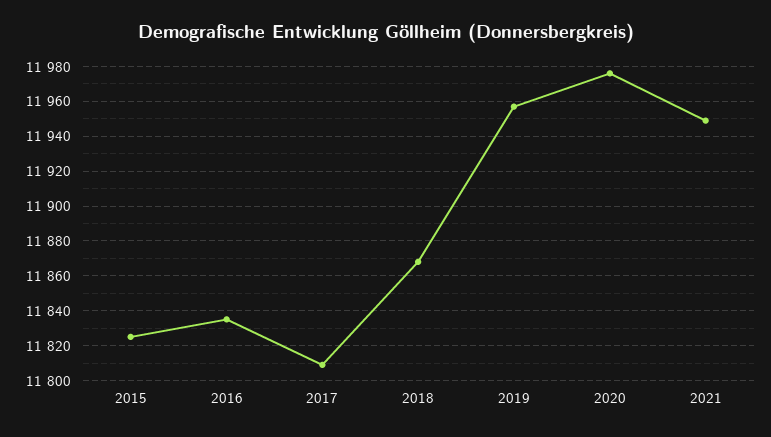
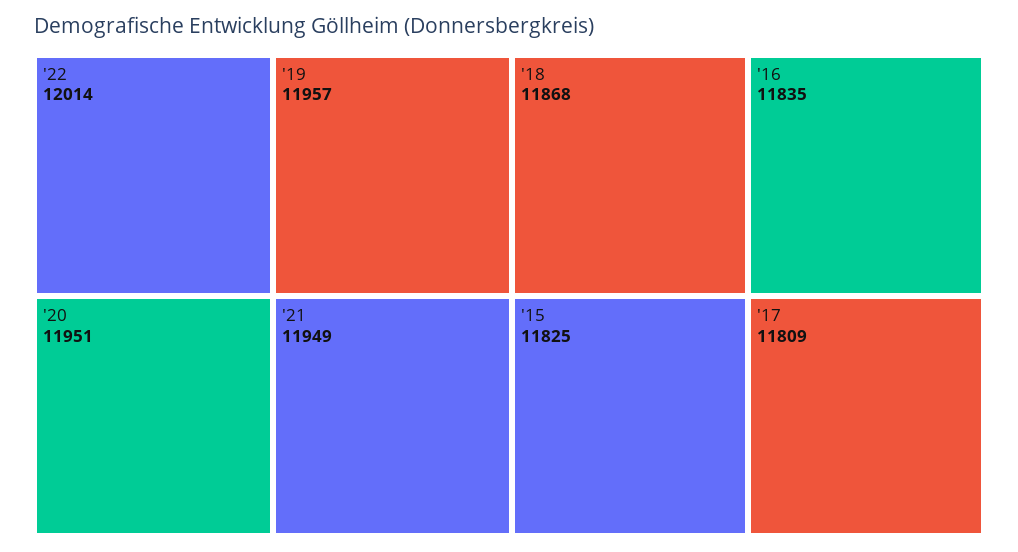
2020: 11975 -> 11951
'22: none -> 12014

